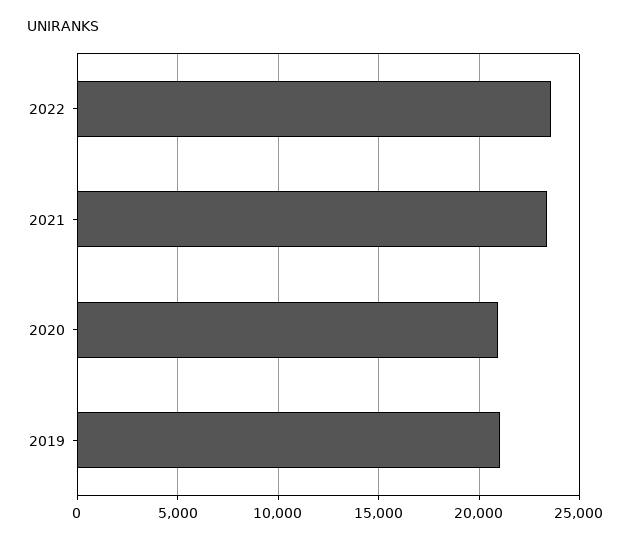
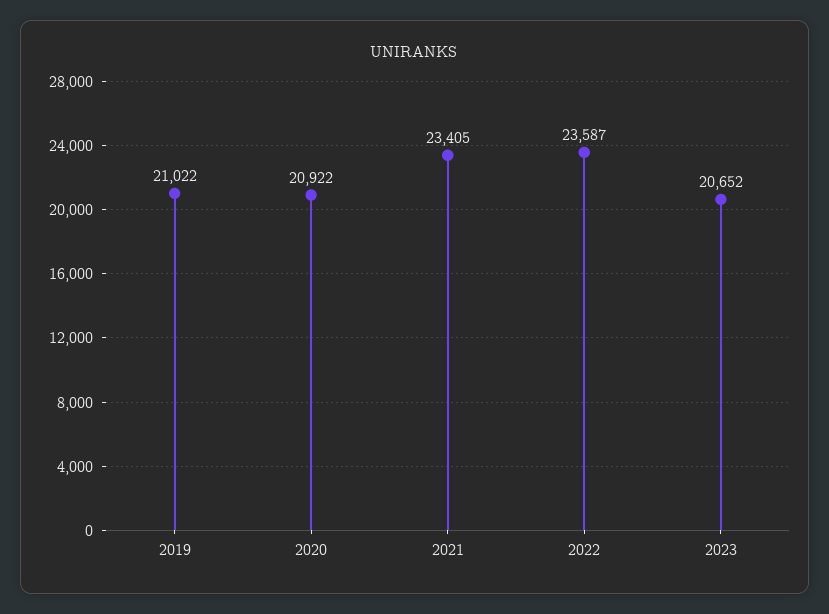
2023: none -> 20652

